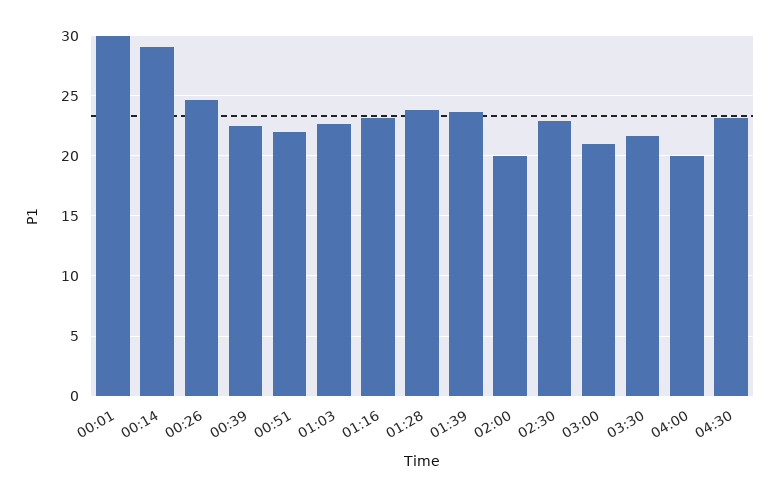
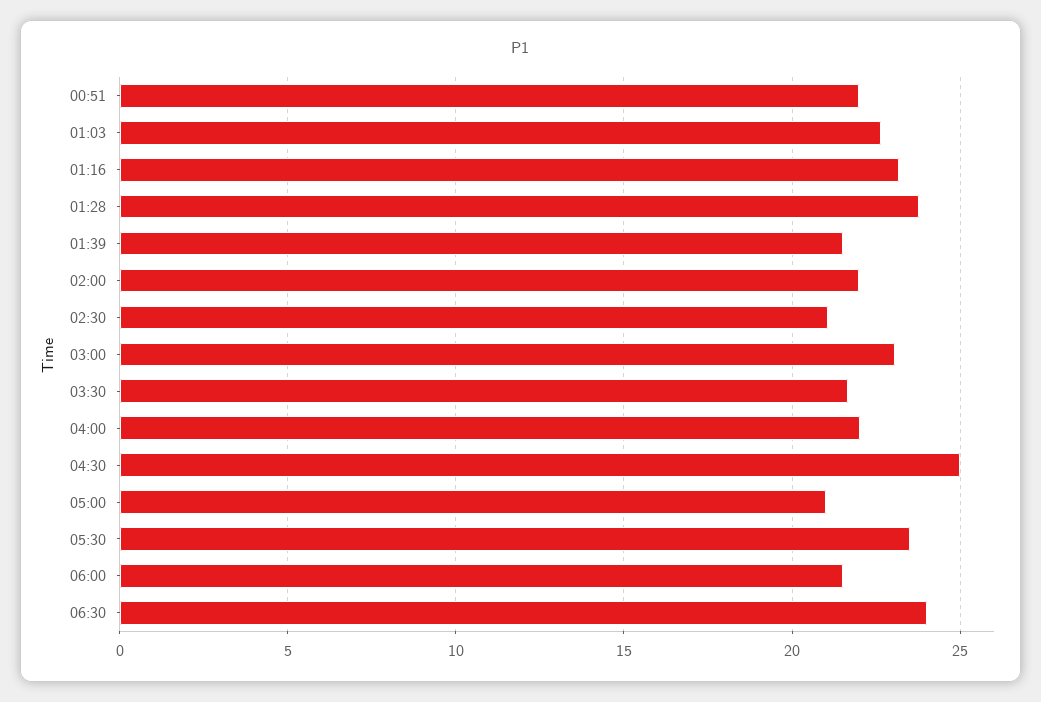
00:01: 30 -> none
00:14: 29 -> none
00:26: 24.5 -> none
00:39: 22.5 -> none
01:39: 23.5 -> 21.5
02:00: 20 -> 22
02:30: 23 -> 21
03:00: 21 -> 23
04:00: 20 -> 22
04:30: 23 -> 25
05:00: none -> 21
05:30: none -> 23.5
06:00: none -> 21.5
06:30: none -> 24

